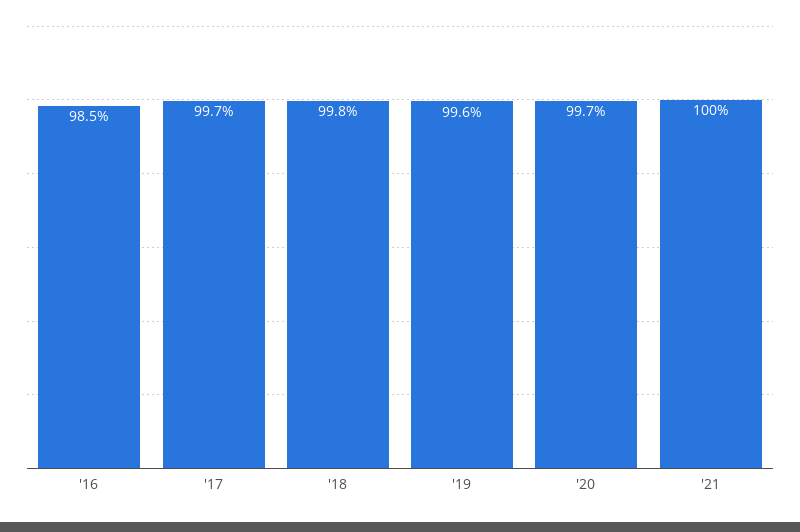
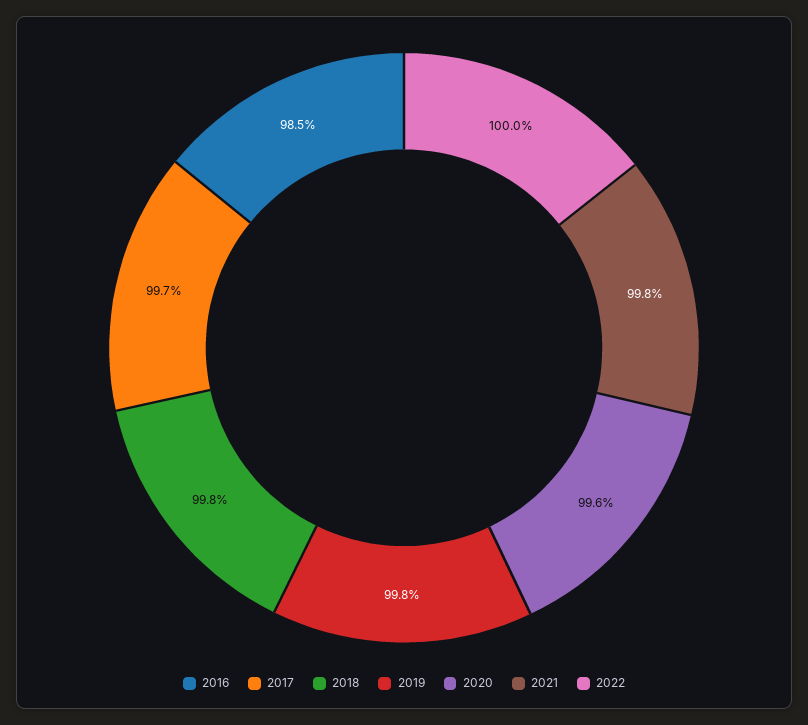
'19: 99.6 -> 99.8
'20: 99.7 -> 99.6
'21: 100 -> 99.8
2022: none -> 100

